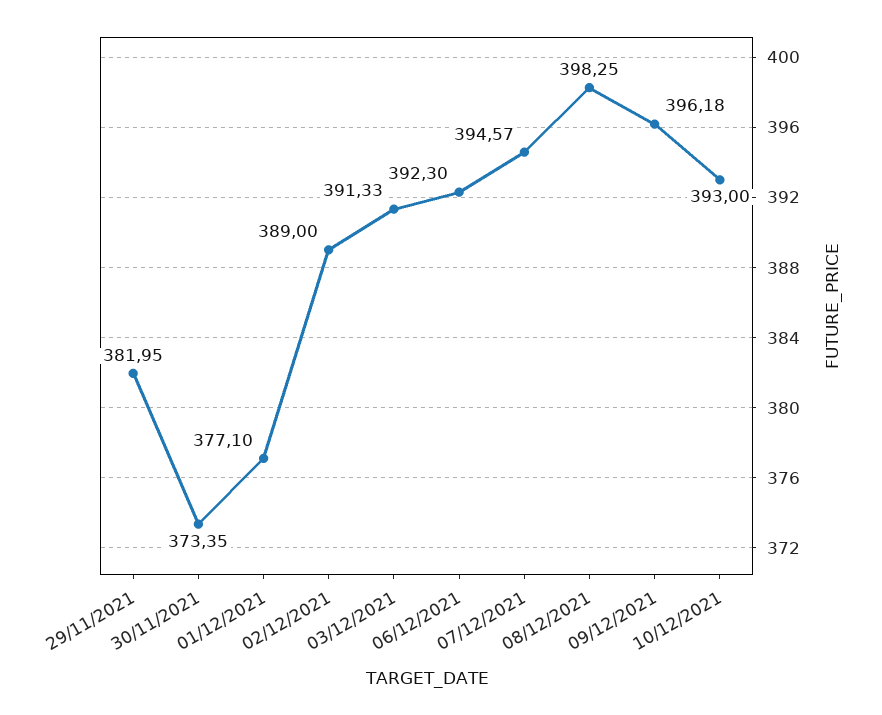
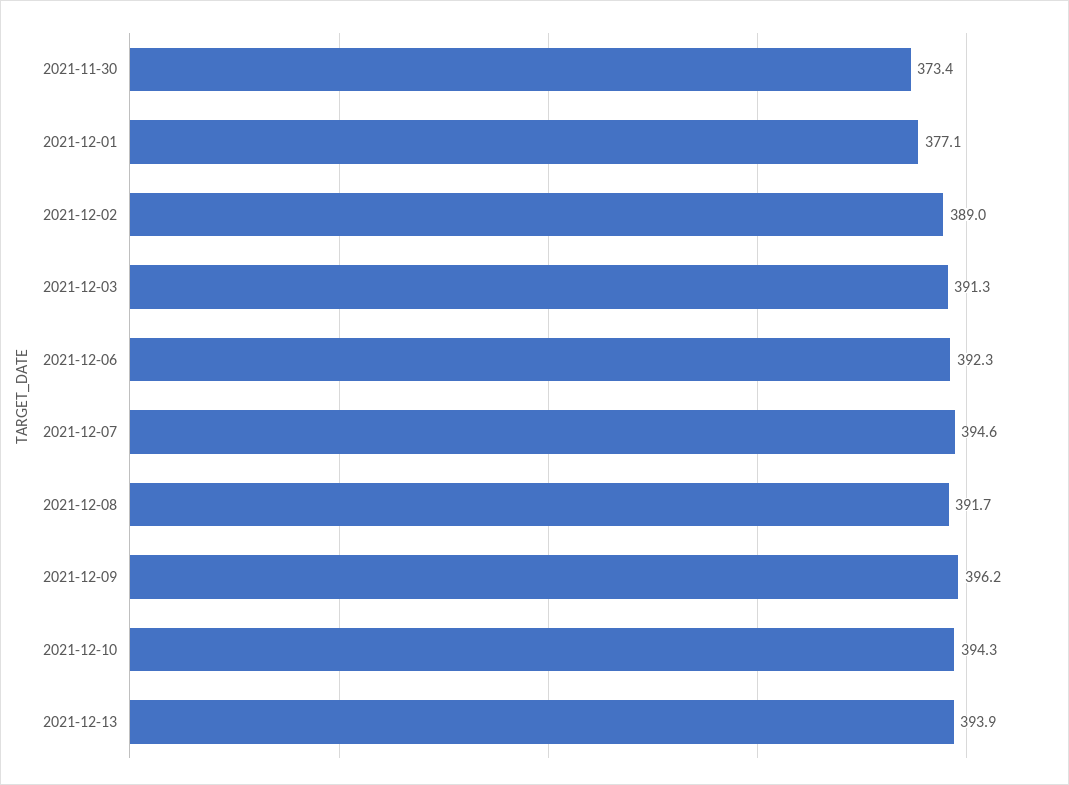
29/11/2021: 381.95 -> none
08/12/2021: 398.25 -> 391.7
10/12/2021: 393 -> 394.3
2021-12-13: none -> 393.9

